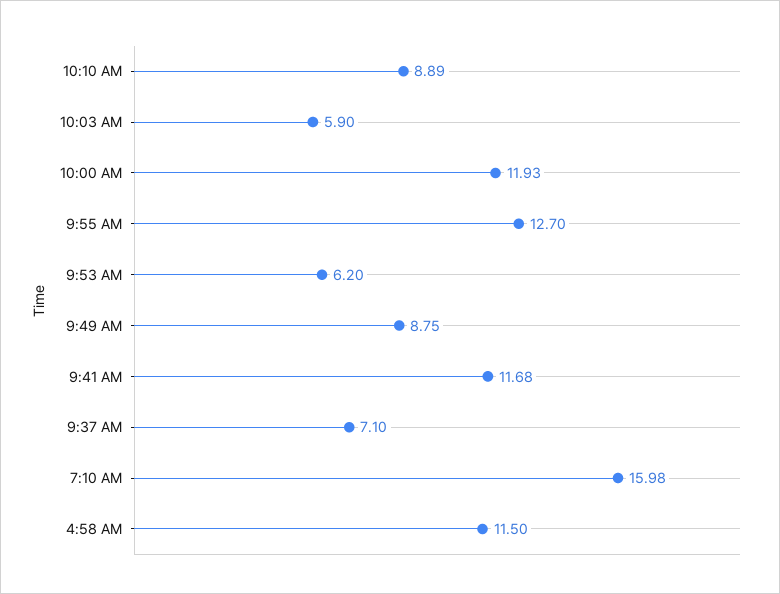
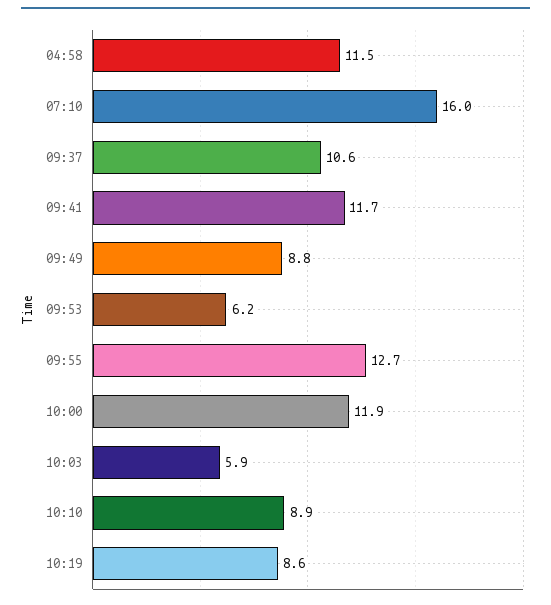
9:37 AM: 7.1 -> 10.6
10:19: none -> 8.6

